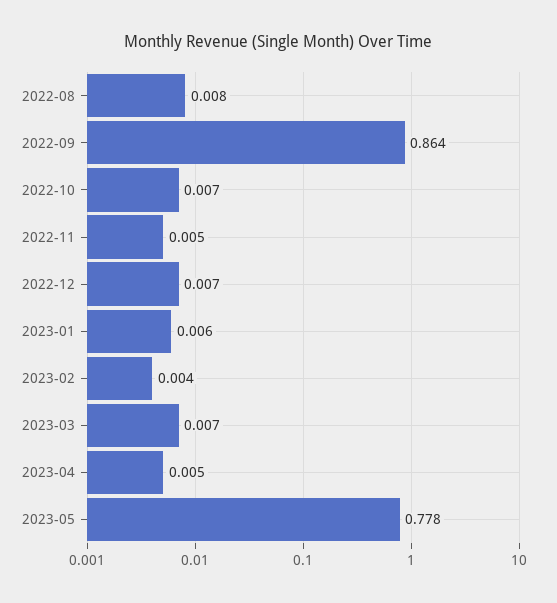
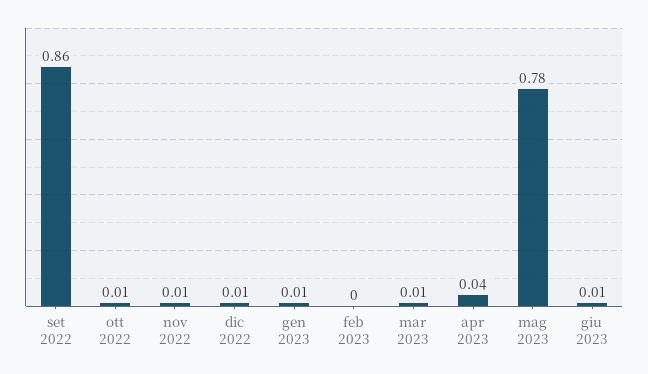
2022-08: 0.008 -> none
2023-04: 0.005 -> 0.04
giu 2023: none -> 0.01

